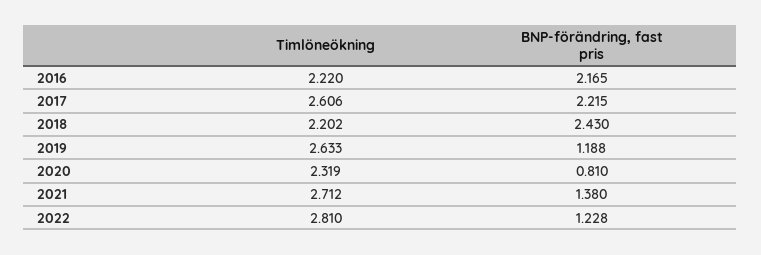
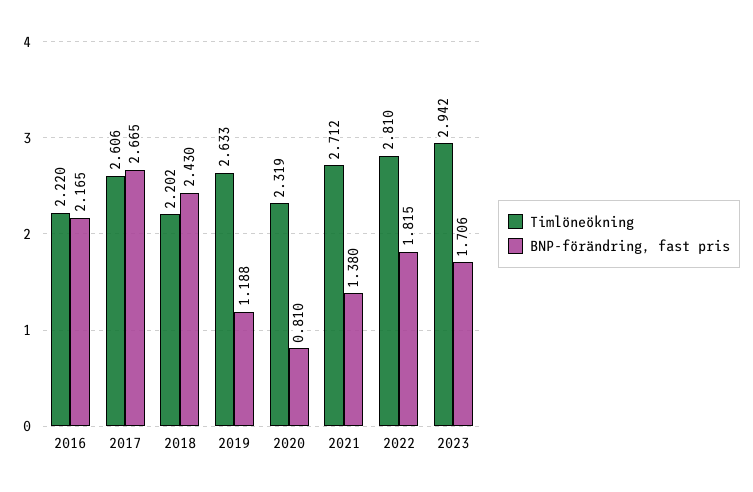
BNP-förändring, fast pris, 2017: 2.215 -> 2.665
BNP-förändring, fast pris, 2022: 1.228 -> 1.815
Timlöneökning, 2023: none -> 2.942
BNP-förändring, fast pris, 2023: none -> 1.706

